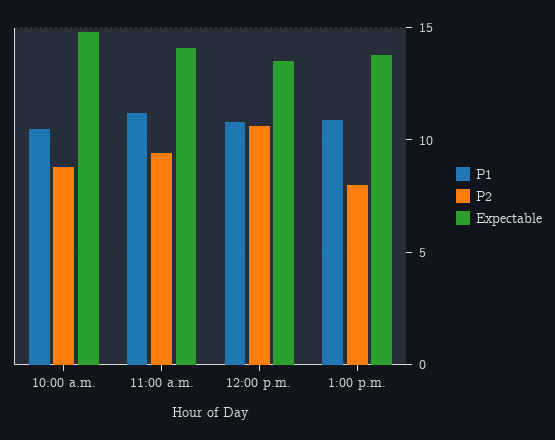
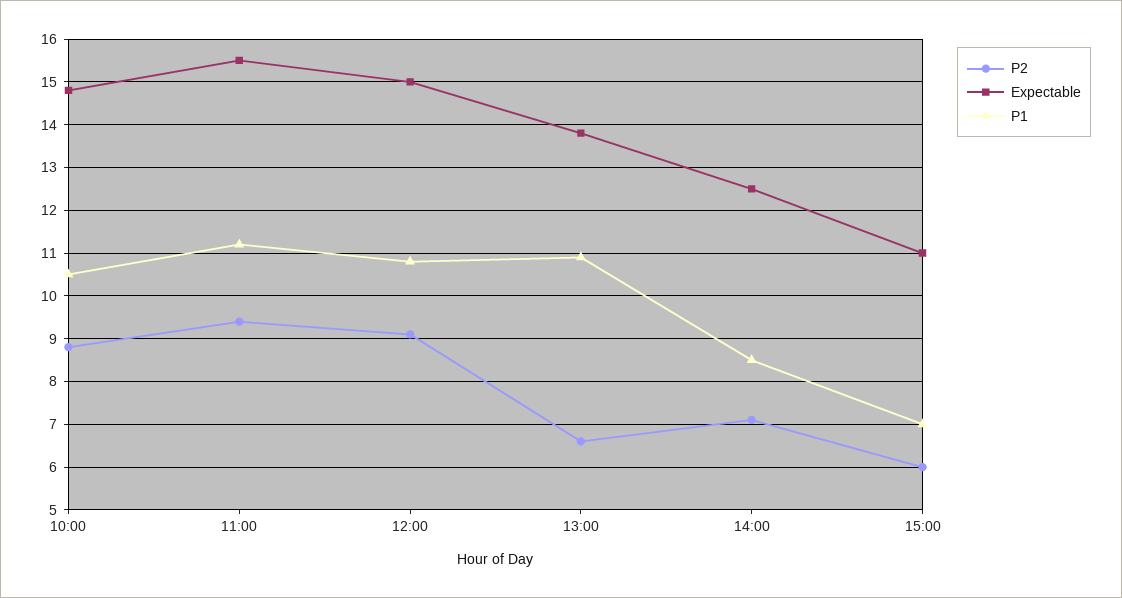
Expectable, 11:00 a.m.: 14 -> 15.5
P2, 12:00 p.m.: 10.5 -> 9
Expectable, 12:00 p.m.: 13.5 -> 15
P2, 1:00 p.m.: 8 -> 6.5
P2, 14:00: none -> 7
Expectable, 14:00: none -> 12.5
P1, 14:00: none -> 8.5
P2, 15:00: none -> 6
Expectable, 15:00: none -> 11
P1, 15:00: none -> 7

